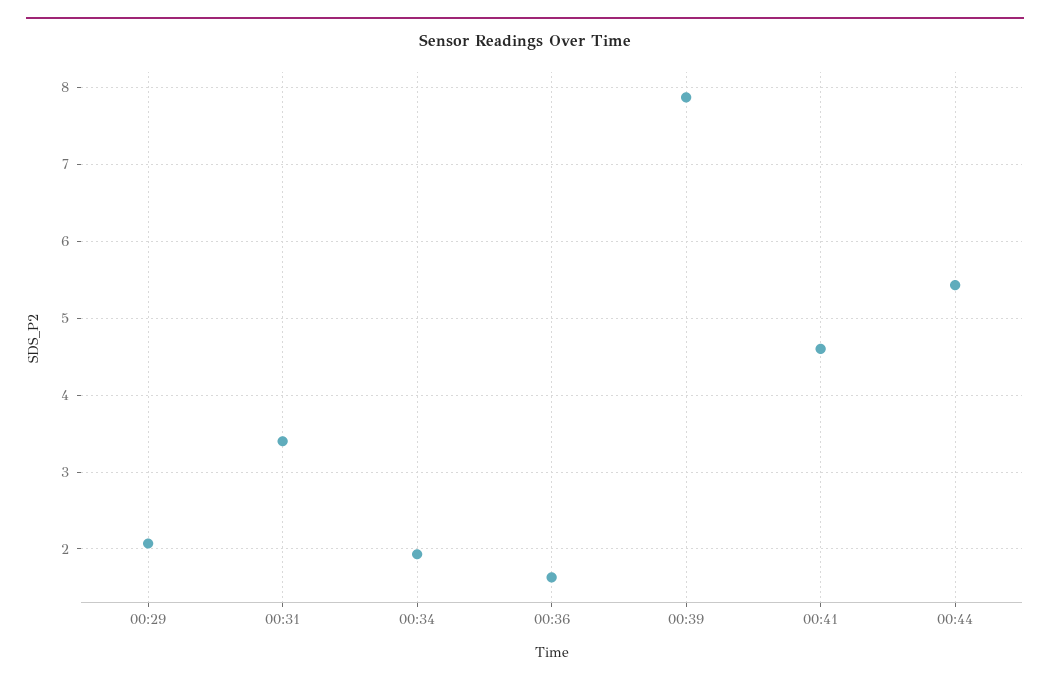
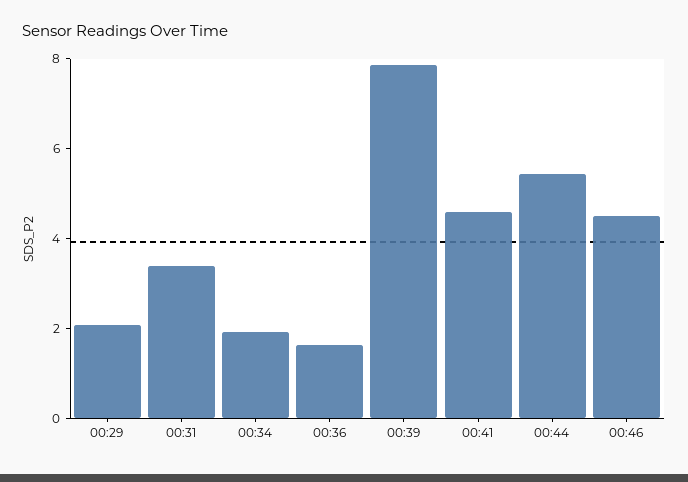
00:46: none -> 4.5

